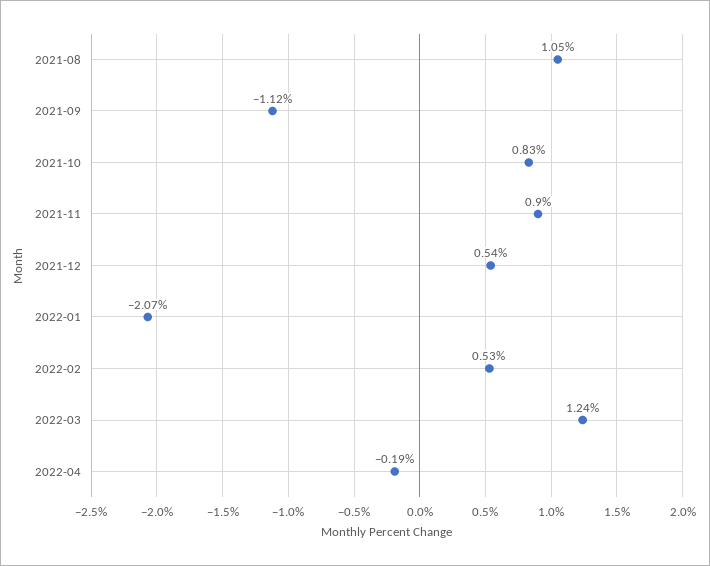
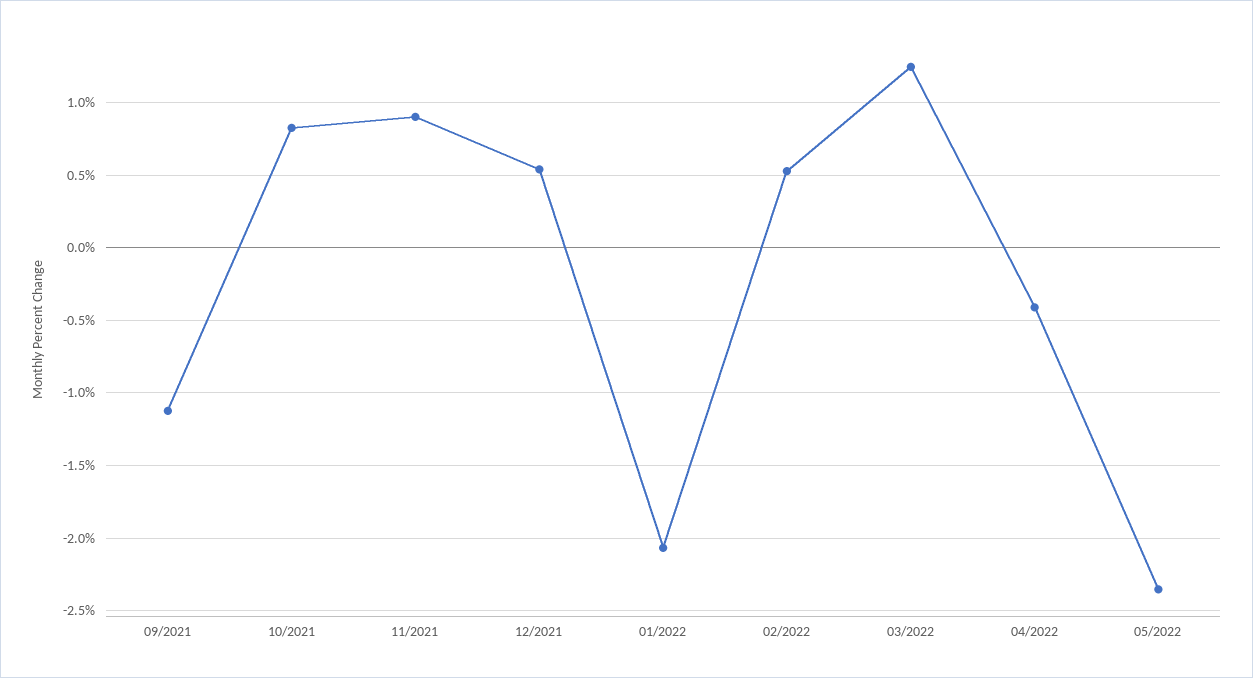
2021-08: 1.05 -> none
2022-04: -0.19 -> -0.4
05/2022: none -> -2.35

